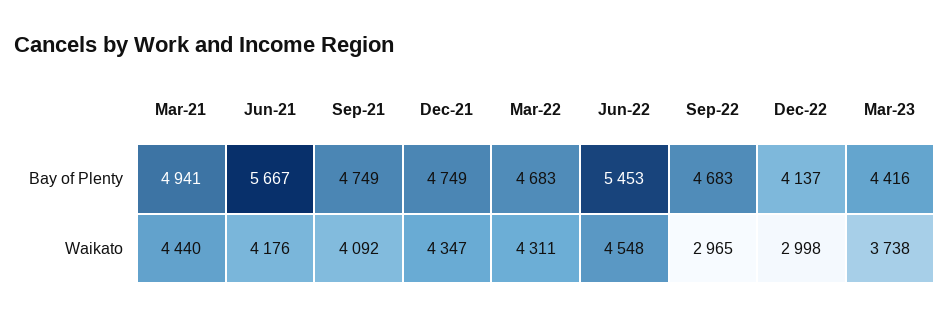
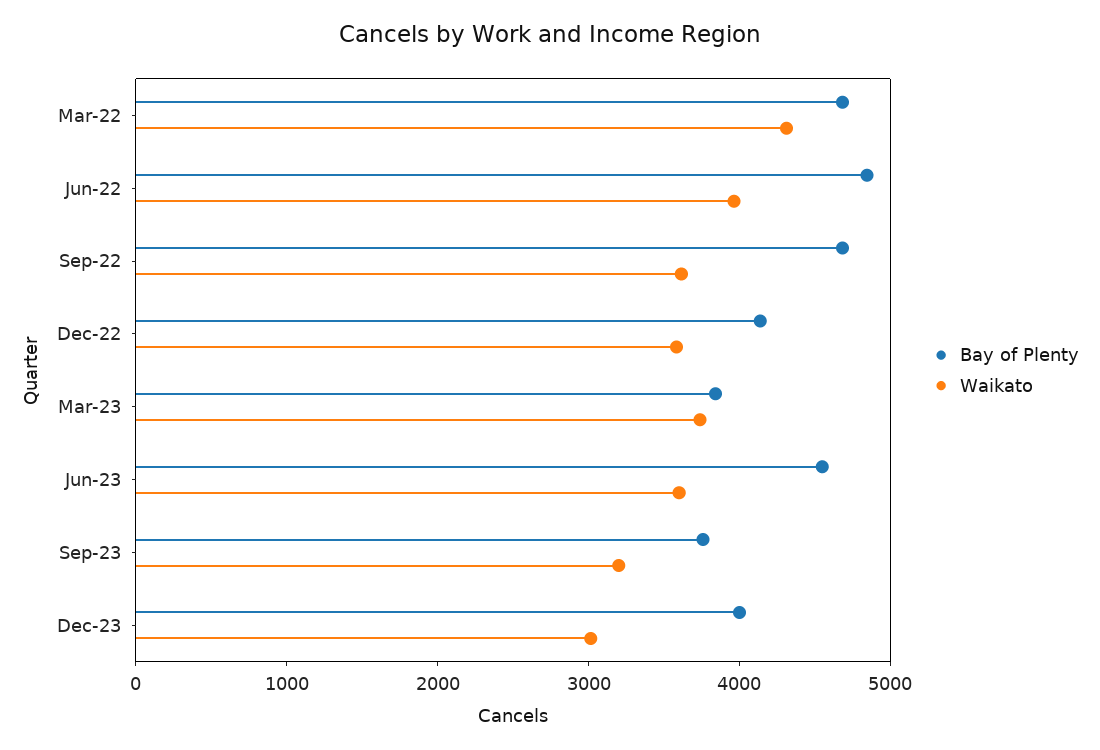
Bay of Plenty, Mar-21: 4941 -> none
Bay of Plenty, Jun-21: 5667 -> none
Bay of Plenty, Sep-21: 4749 -> none
Bay of Plenty, Dec-21: 4749 -> none
Bay of Plenty, Jun-22: 5453 -> 4800
Bay of Plenty, Mar-23: 4416 -> 3800
Waikato, Mar-21: 4440 -> none
Waikato, Jun-21: 4176 -> none
Waikato, Sep-21: 4092 -> none
Waikato, Dec-21: 4347 -> none
Waikato, Jun-22: 4548 -> 4000
Waikato, Sep-22: 2965 -> 3600
Waikato, Dec-22: 2998 -> 3600
Bay of Plenty, Jun-23: none -> 4600
Waikato, Jun-23: none -> 3600
Bay of Plenty, Sep-23: none -> 3800
Waikato, Sep-23: none -> 3200
Bay of Plenty, Dec-23: none -> 4000
Waikato, Dec-23: none -> 3000

